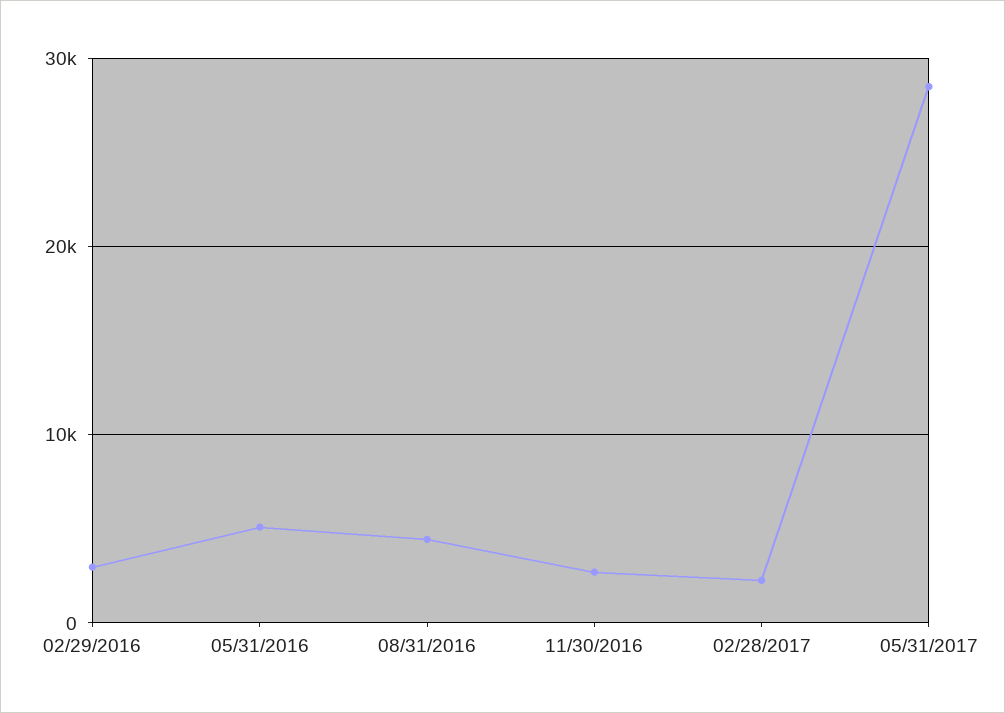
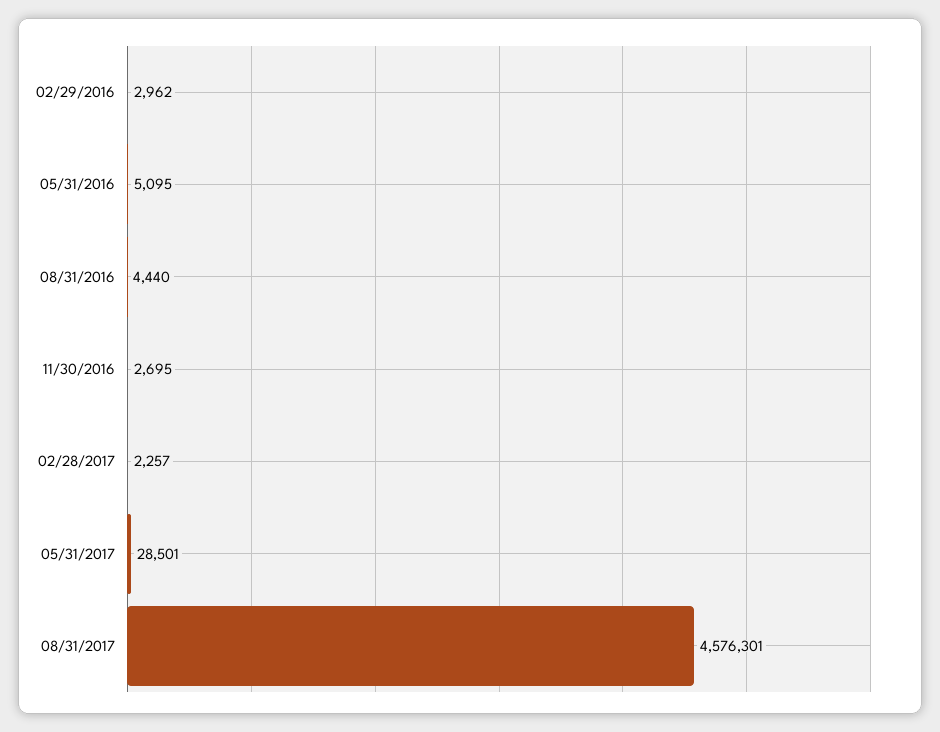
08/31/2017: none -> 4576301

